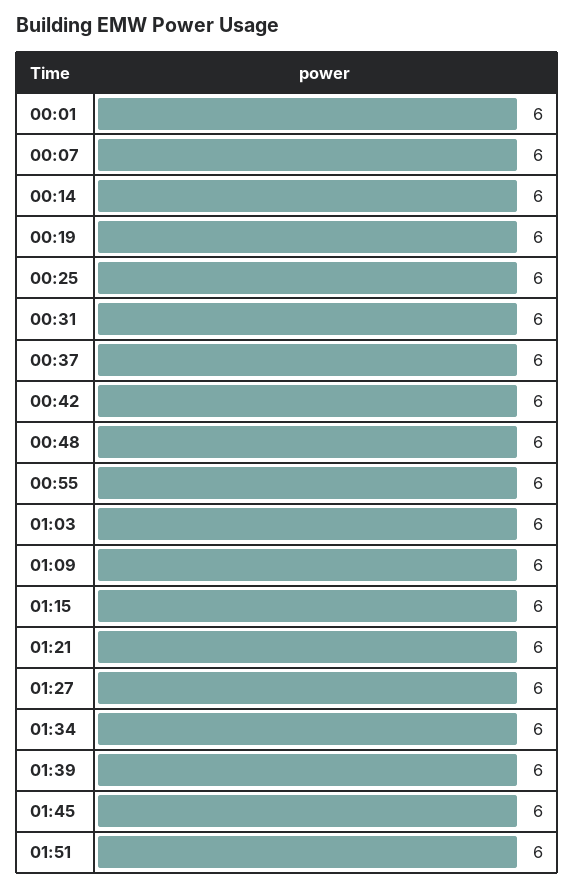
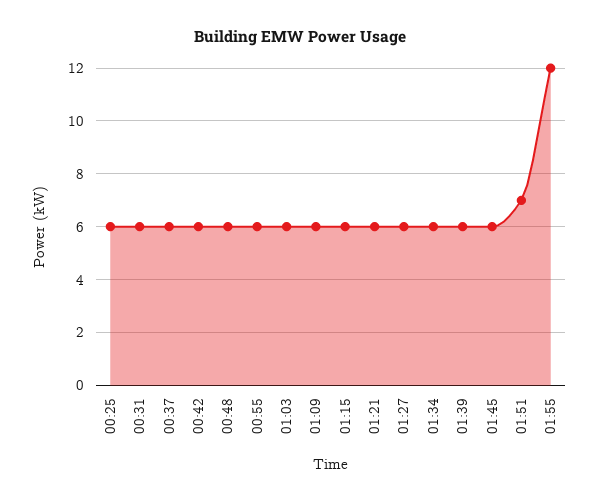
00:01: 6 -> none
00:07: 6 -> none
00:14: 6 -> none
00:19: 6 -> none
01:51: 6 -> 7
01:55: none -> 12

